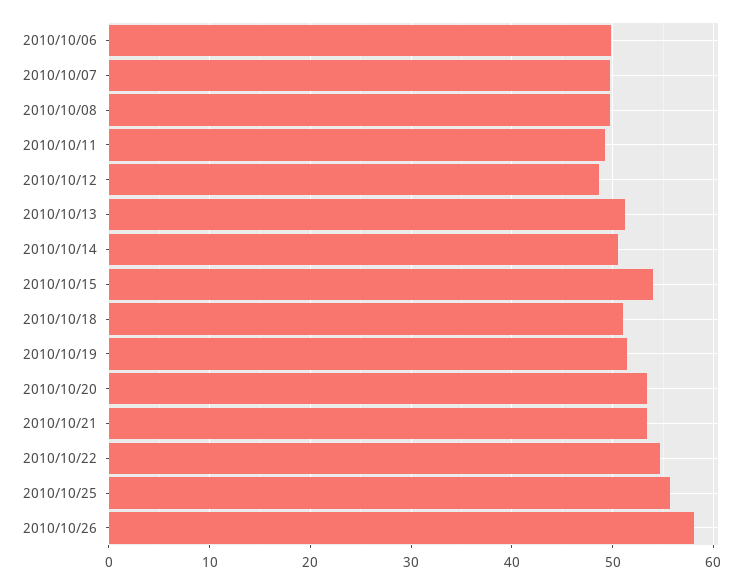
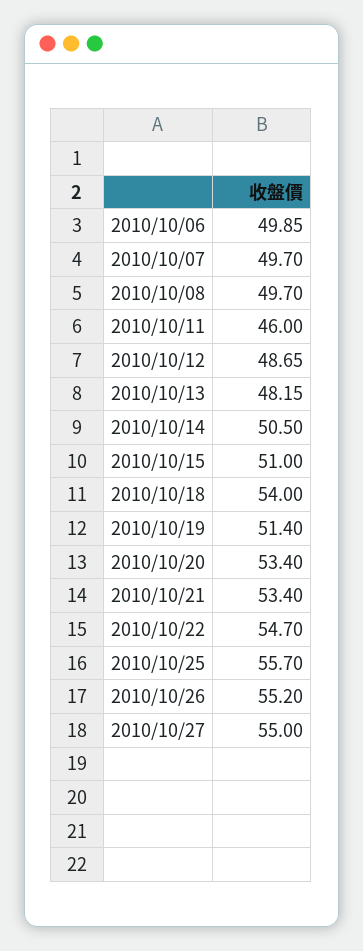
2010/10/11: 49 -> 46
2010/10/13: 51 -> 48.15
2010/10/15: 54 -> 51
2010/10/18: 51 -> 54
2010/10/26: 58 -> 55.2
2010/10/27: none -> 55

